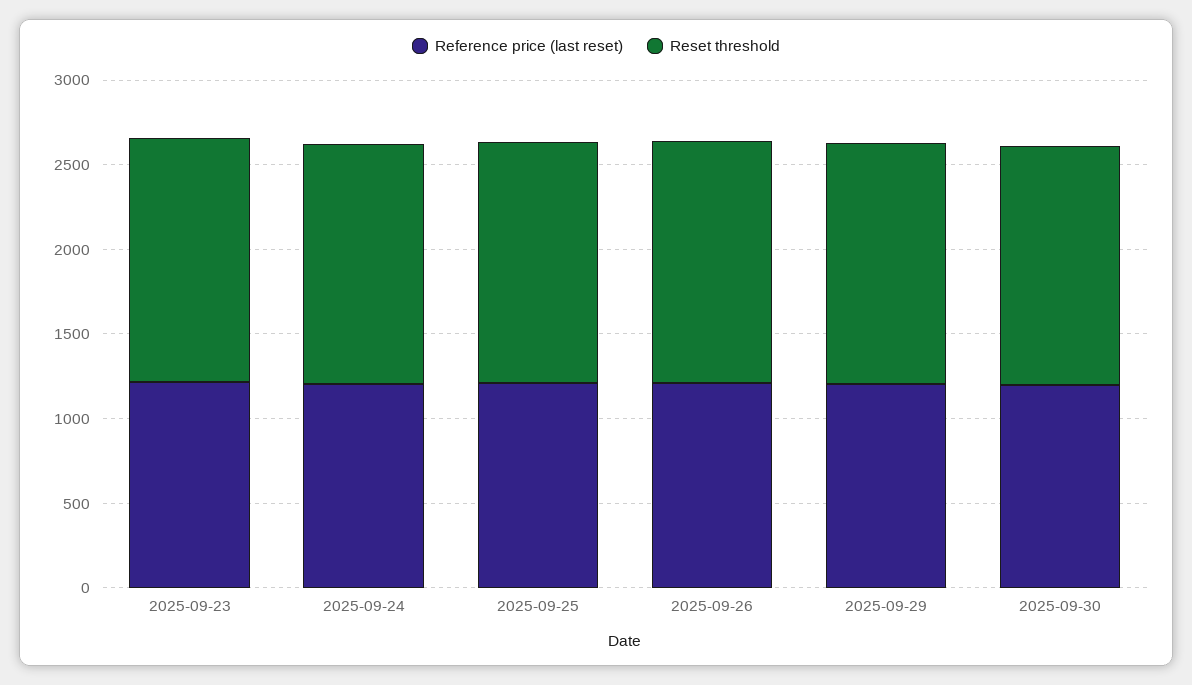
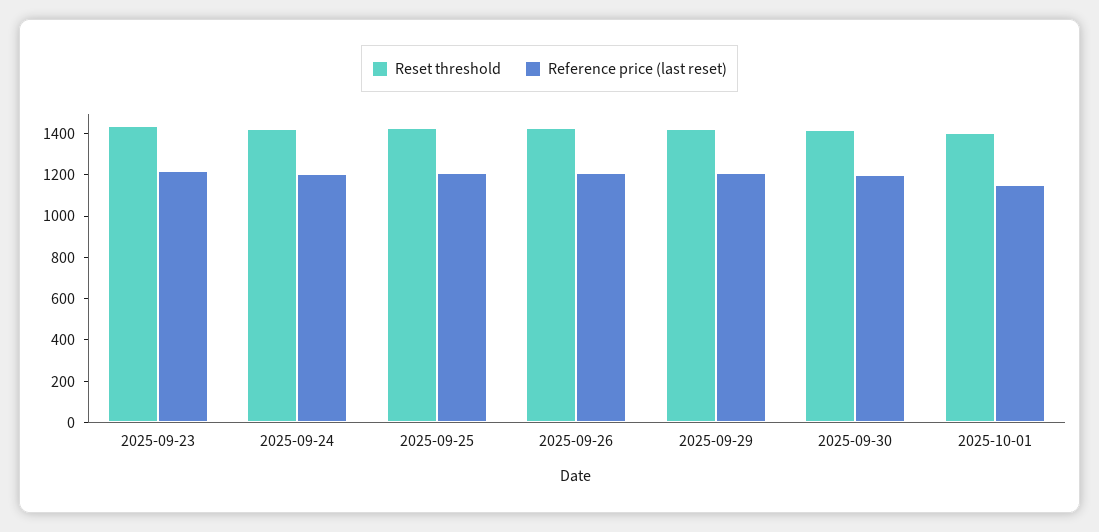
Reset threshold, 2025-10-01: none -> 1400
Reference price (last reset), 2025-10-01: none -> 1150

